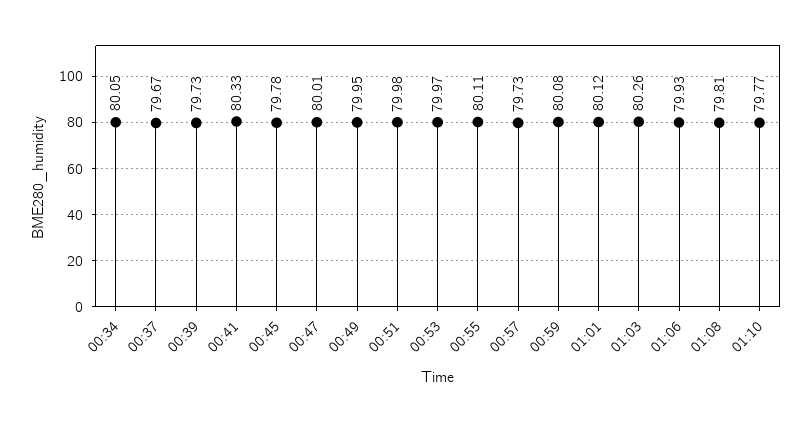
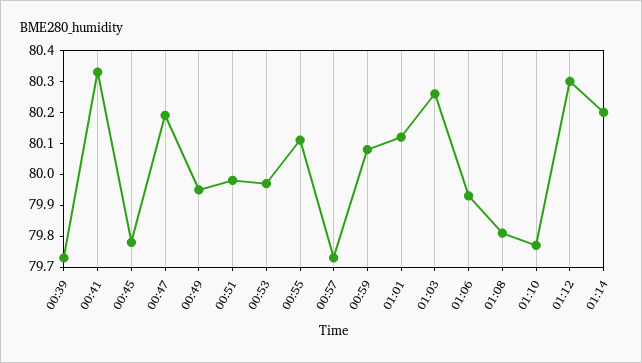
00:34: 80.05 -> none
00:37: 79.67 -> none
00:47: 80.01 -> 80.2
01:12: none -> 80.3
01:14: none -> 80.2

